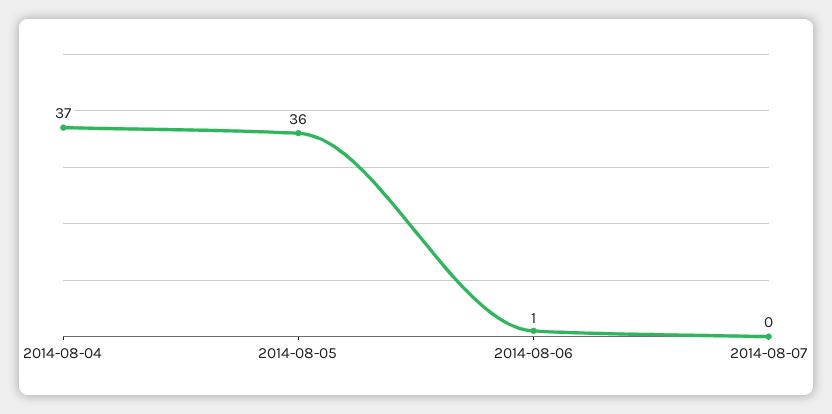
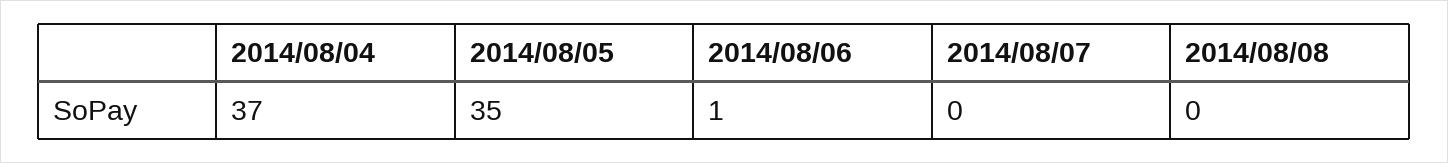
2014-08-05: 36 -> 35
2014/08/08: none -> 0

